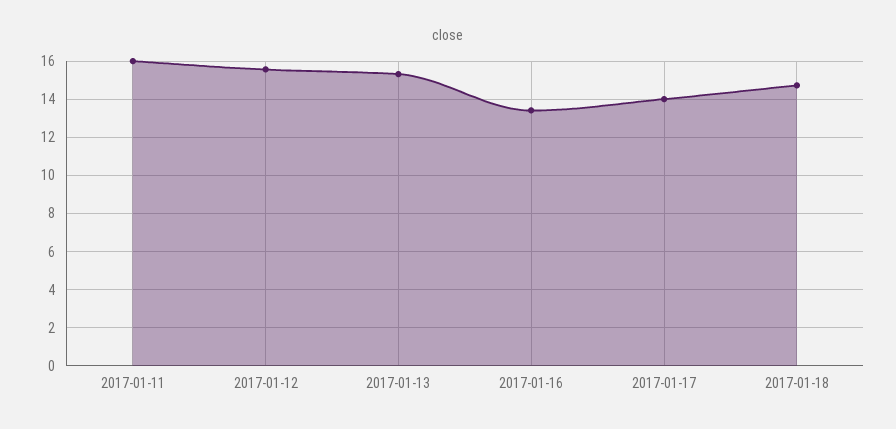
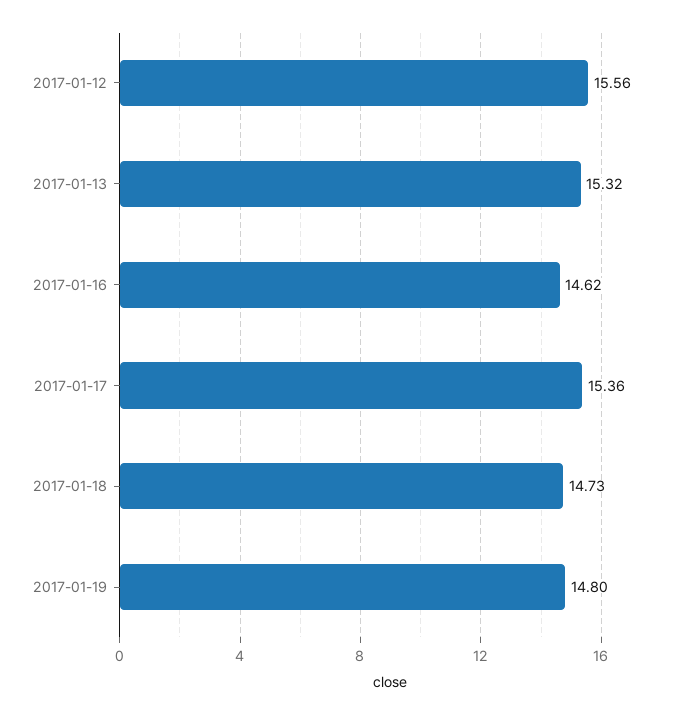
2017-01-11: 16 -> none
2017-01-16: 13.5 -> 14.62
2017-01-17: 14 -> 15.36
2017-01-19: none -> 14.8

